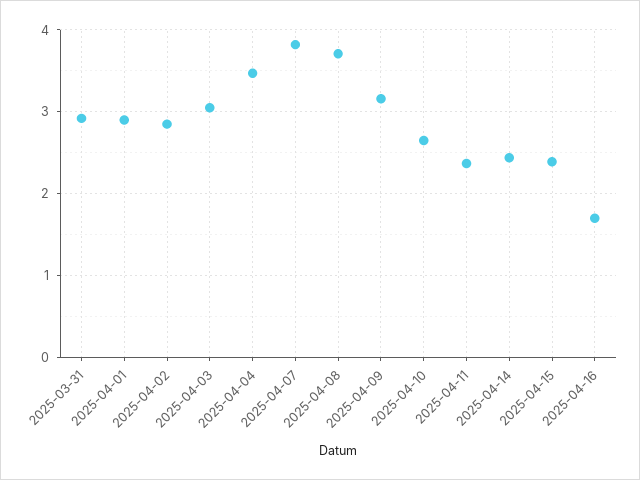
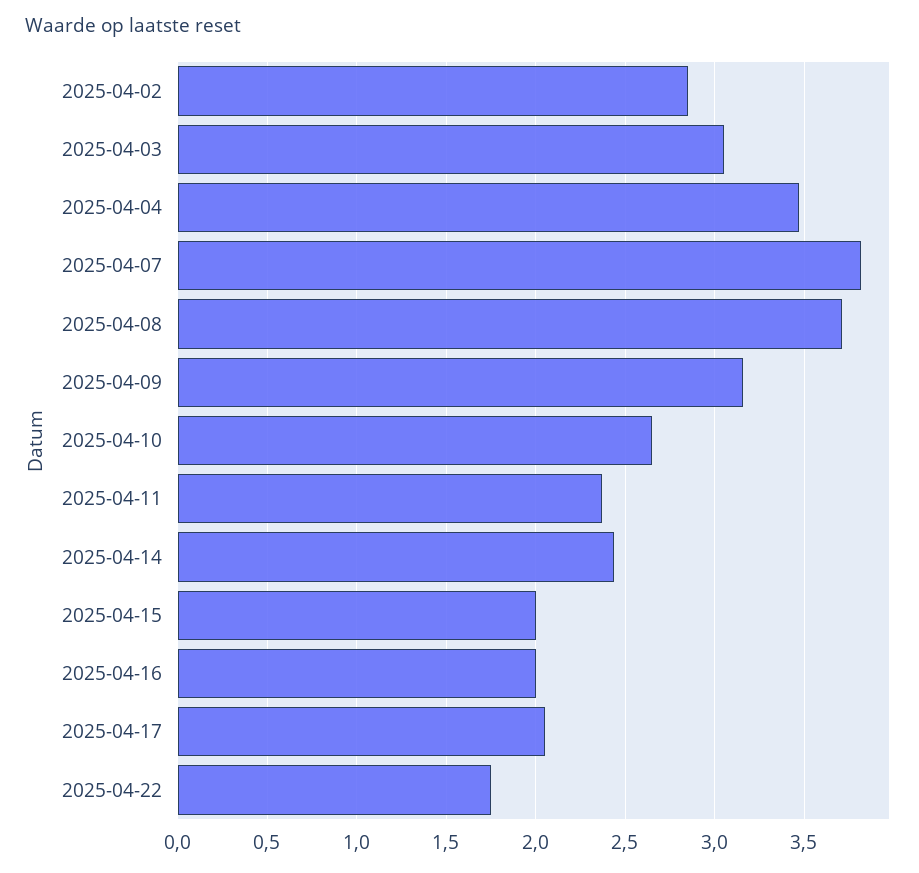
2025-03-31: 2.9 -> none
2025-04-01: 2.9 -> none
2025-04-15: 2.4 -> 2
2025-04-16: 1.7 -> 2
2025-04-17: none -> 2.05
2025-04-22: none -> 1.75

